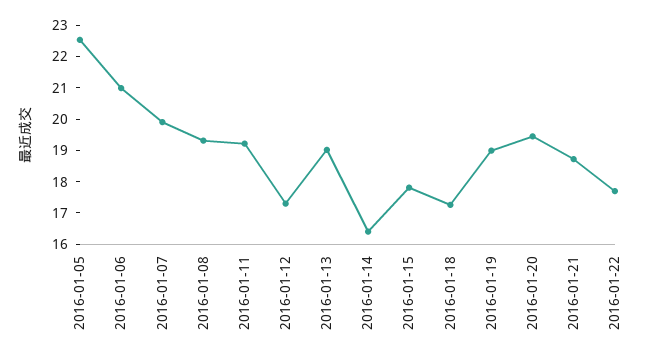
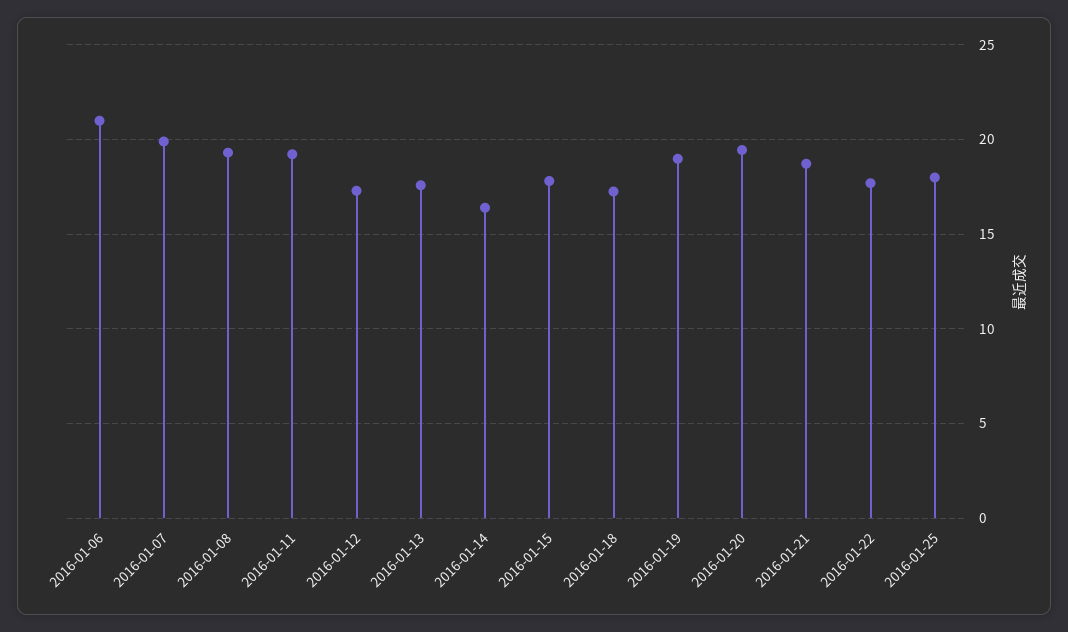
2016-01-05: 22.5 -> none
2016-01-13: 19 -> 17.5
2016-01-25: none -> 18

